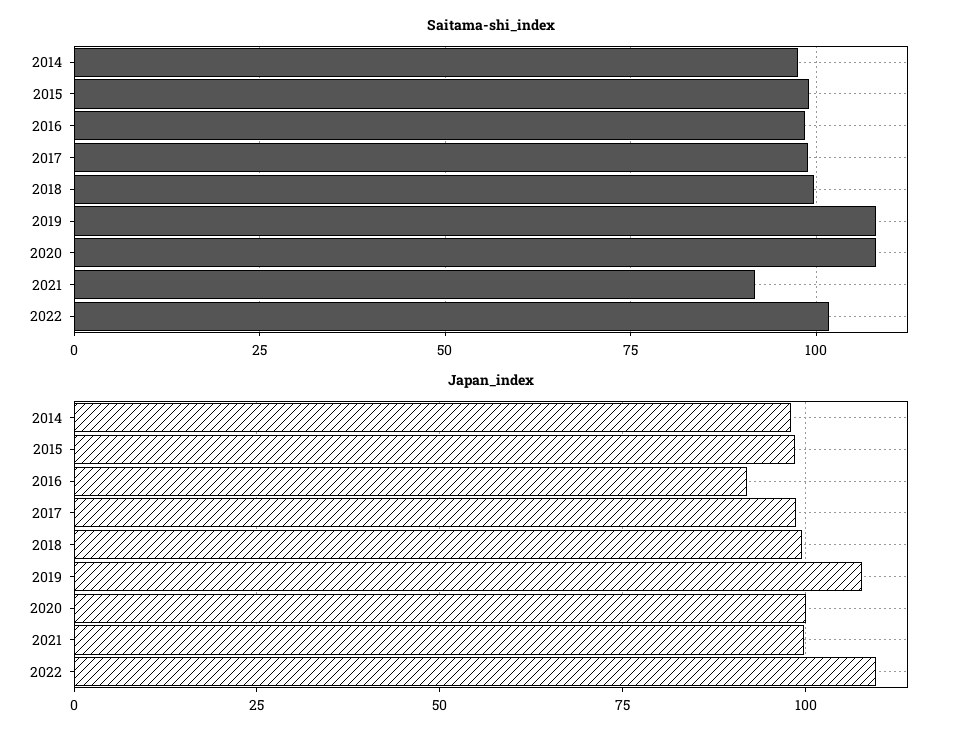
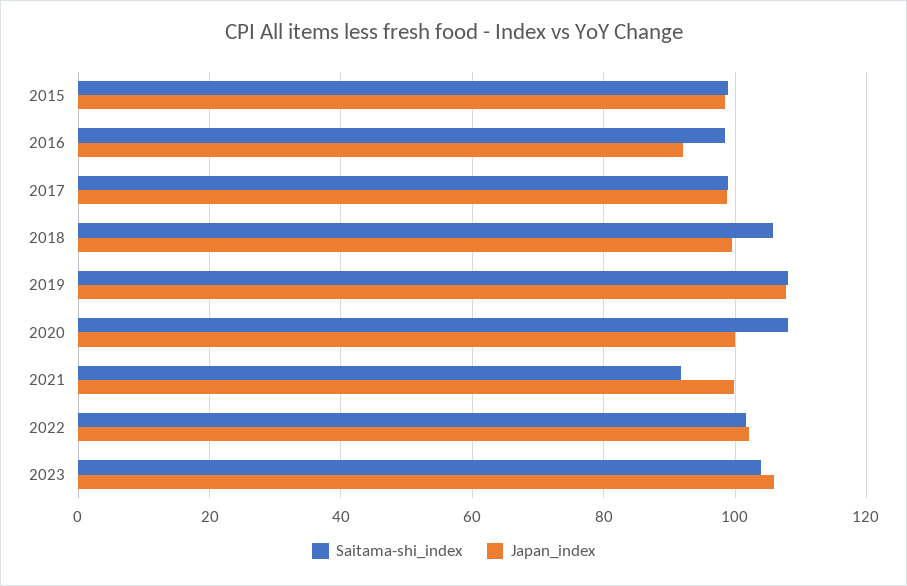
Saitama-shi_index, 2014: 97.5 -> none
Saitama-shi_index, 2018: 100 -> 106
Japan_index, 2014: 97.5 -> none
Japan_index, 2022: 110 -> 102
Saitama-shi_index, 2023: none -> 104
Japan_index, 2023: none -> 106

